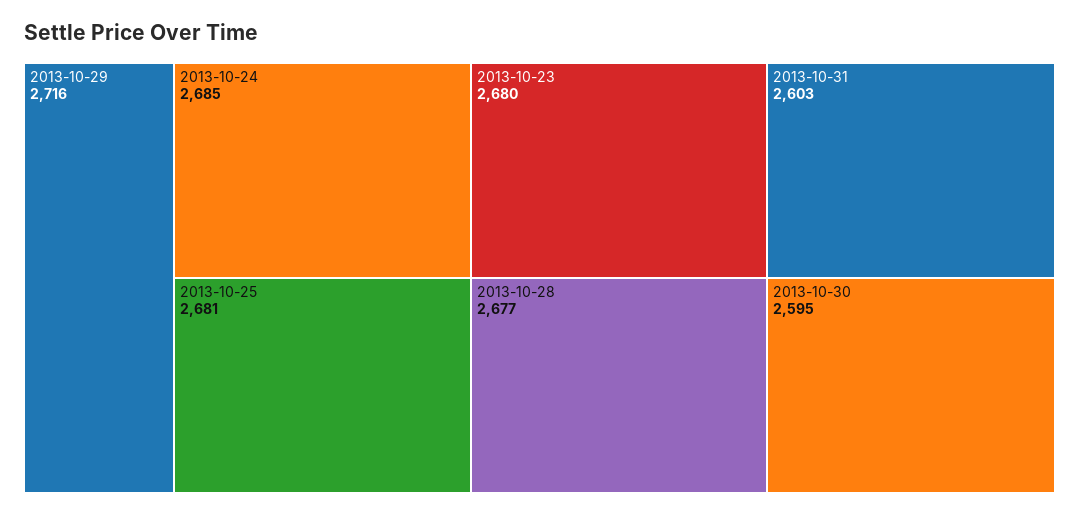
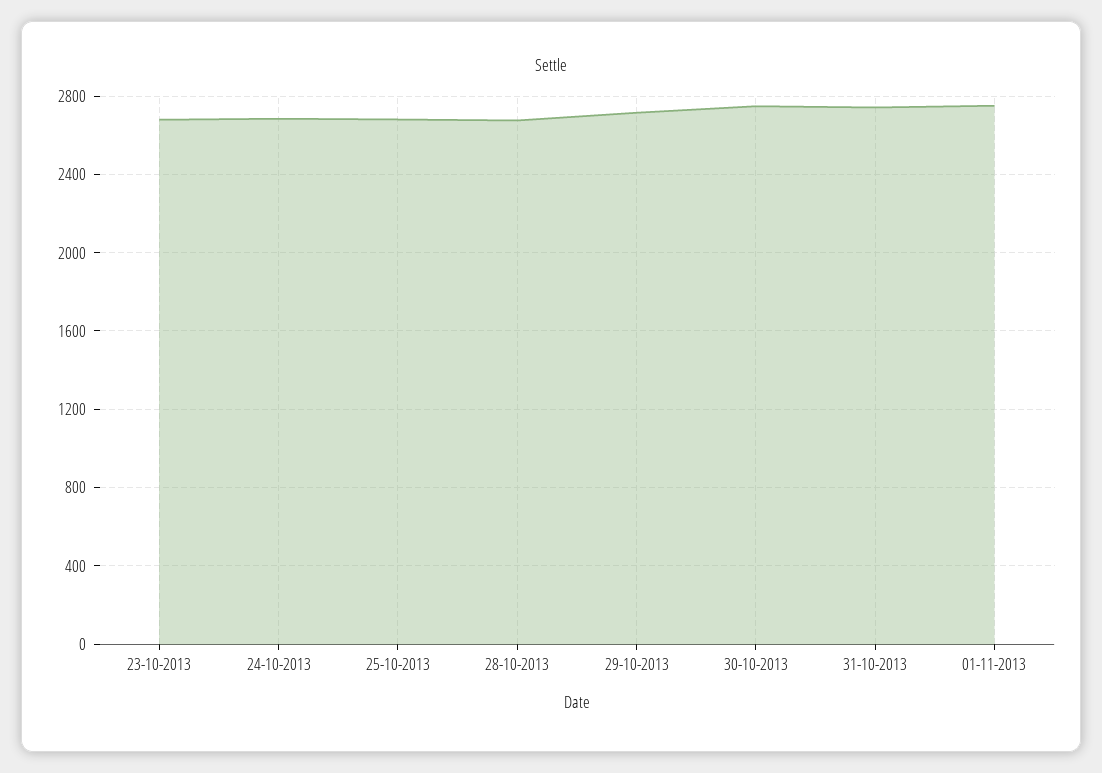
2013-10-31: 2603 -> 2750
2013-10-30: 2595 -> 2750
01-11-2013: none -> 2750

